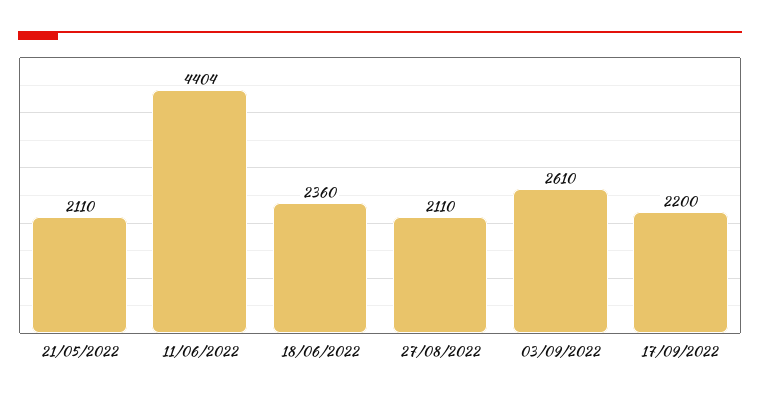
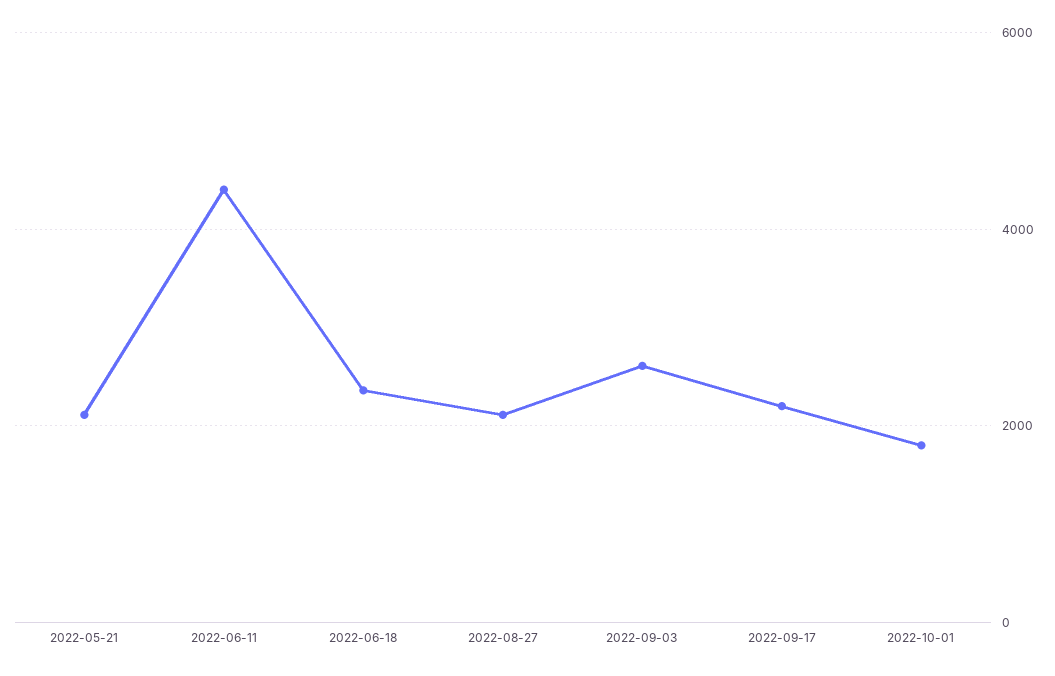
2022-10-01: none -> 1800

